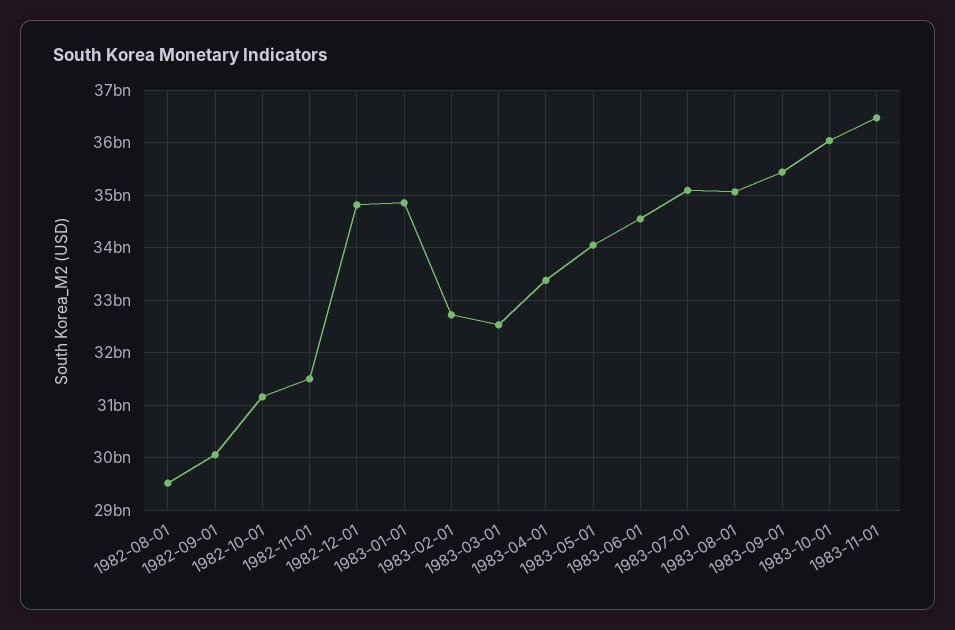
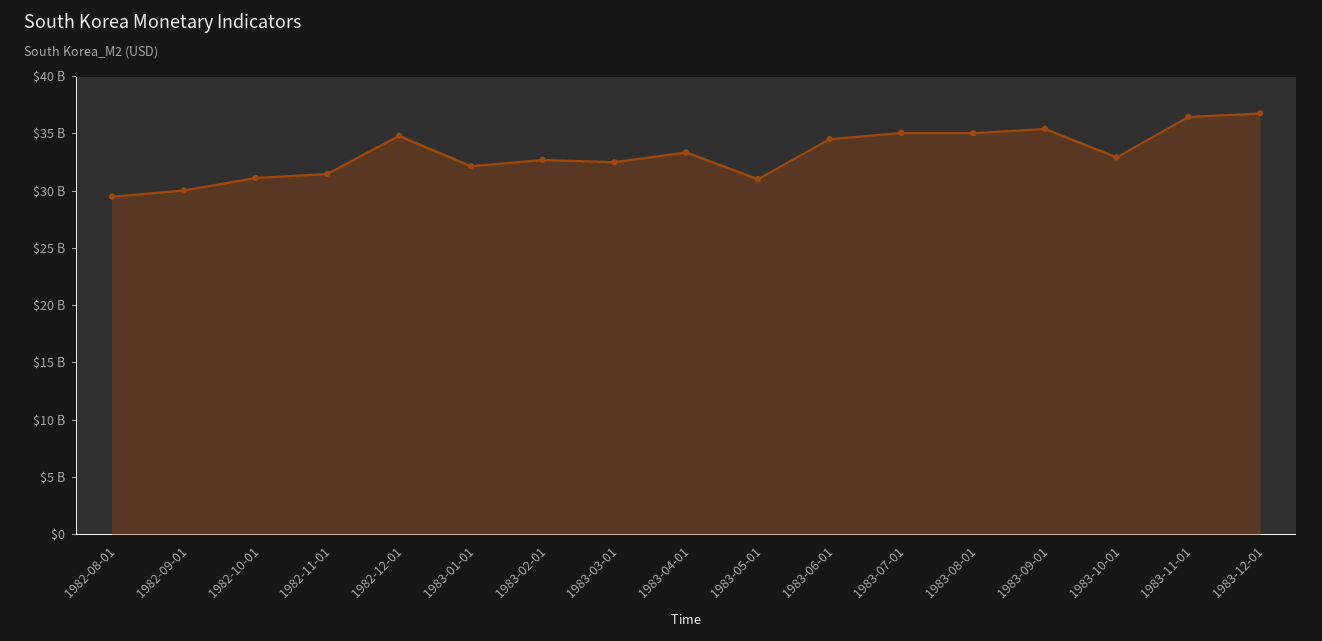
1983-01-01: 34800000000 -> 32000000000
1983-05-01: 34000000000 -> 31000000000
1983-10-01: 36000000000 -> 33000000000
1983-12-01: none -> 37000000000

